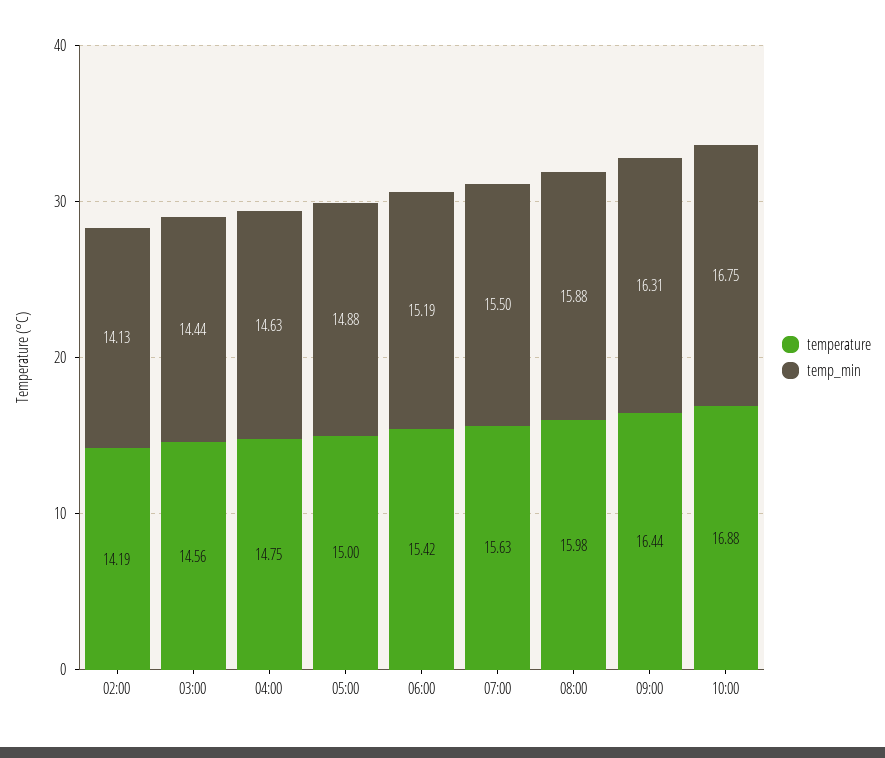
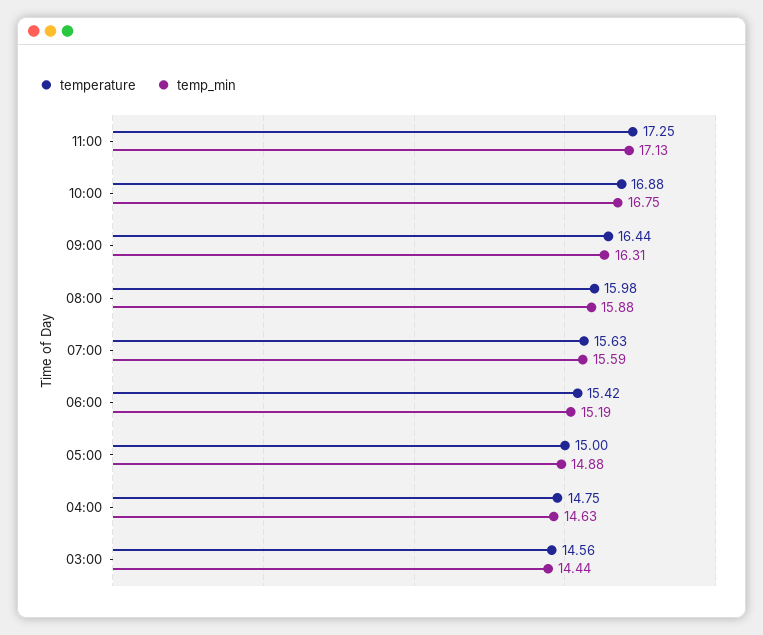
temperature, 02:00: 14.19 -> none
temp_min, 02:00: 14.13 -> none
temp_min, 07:00: 15.5 -> 15.59
temperature, 11:00: none -> 17.25
temp_min, 11:00: none -> 17.13

